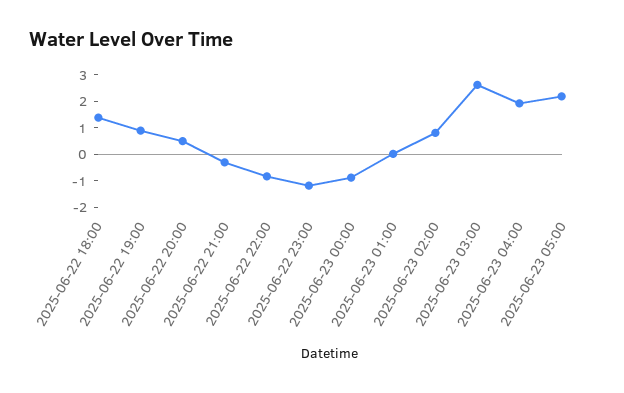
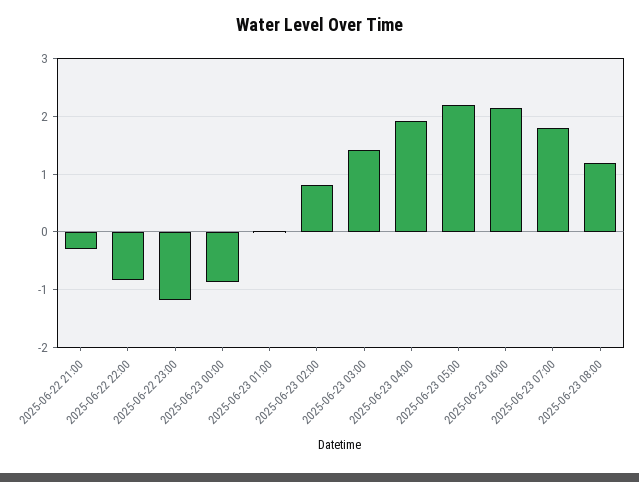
2025-06-22 18:00: 1.5 -> none
2025-06-22 19:00: 1 -> none
2025-06-22 20:00: 0.5 -> none
2025-06-23 03:00: 2.5 -> 1.4
2025-06-23 06:00: none -> 2.2
2025-06-23 07:00: none -> 1.8
2025-06-23 08:00: none -> 1.2

